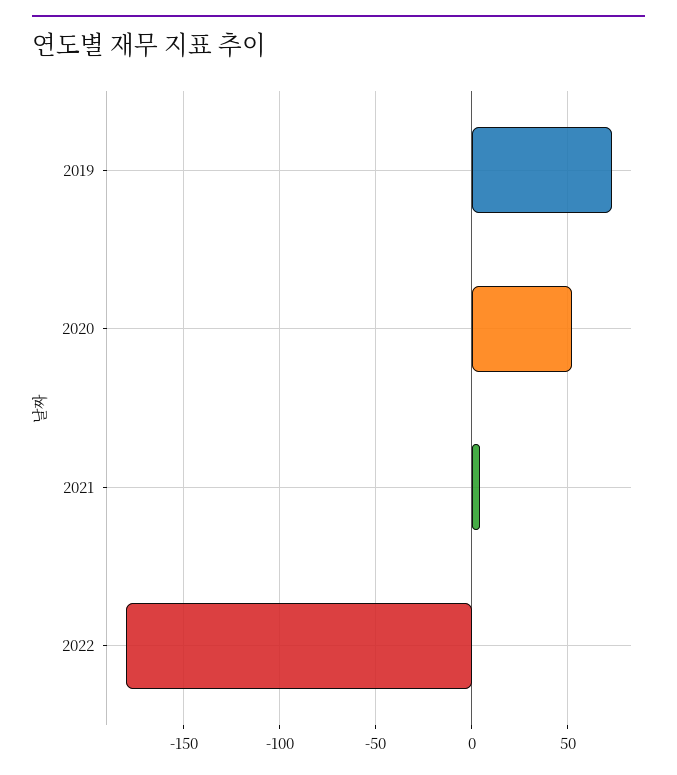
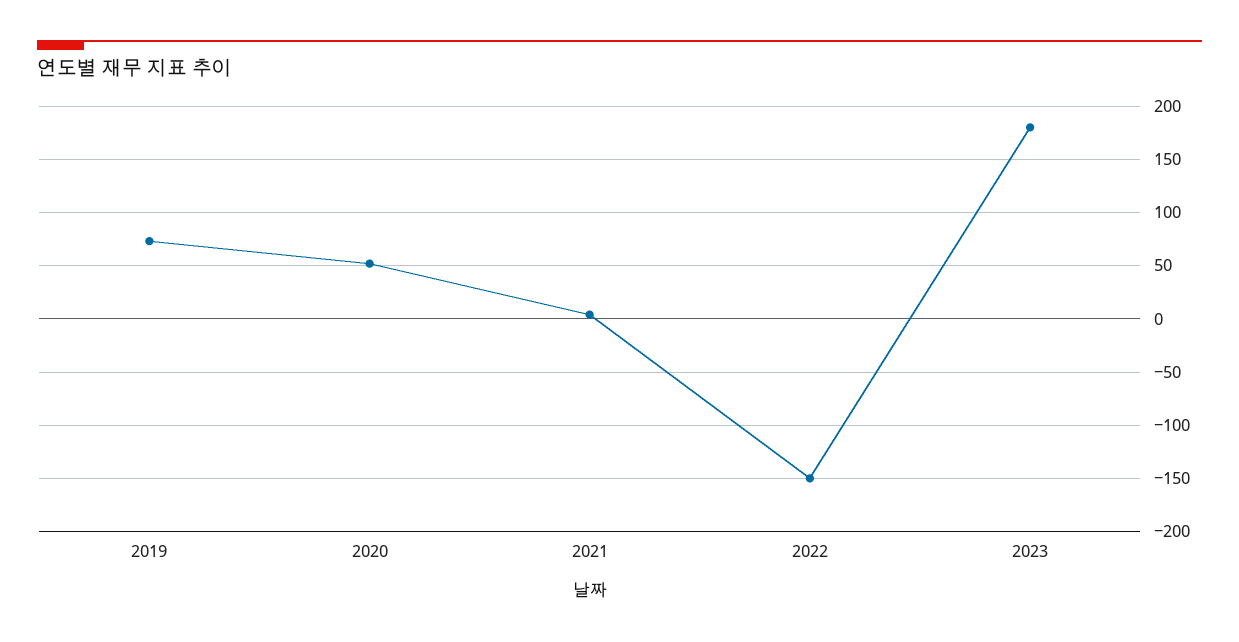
2022: -180 -> -150
2023: none -> 180

